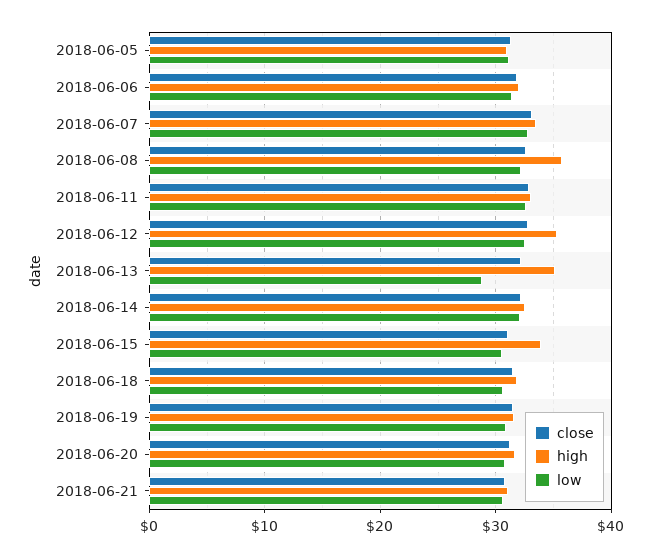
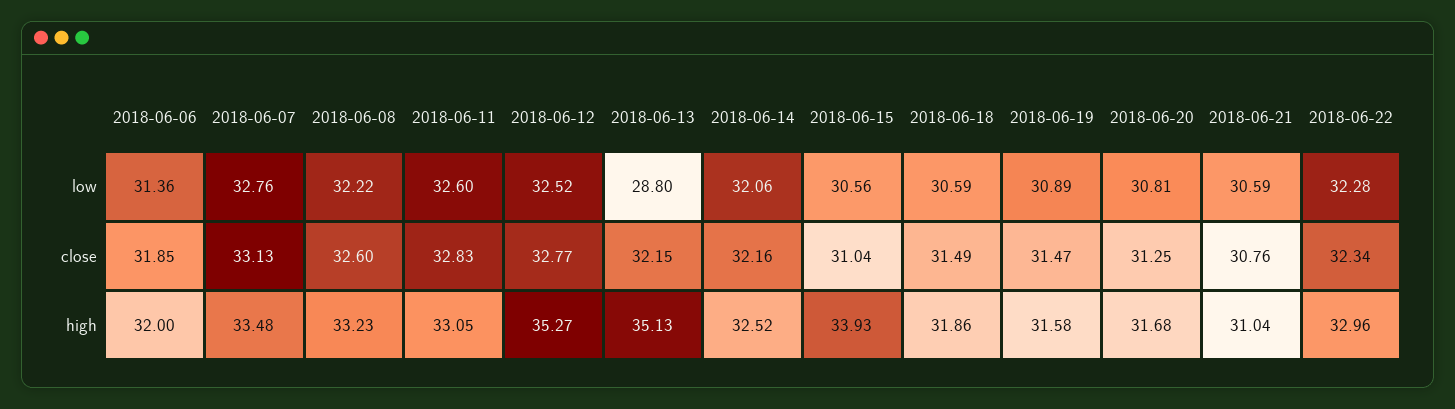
close, 2018-06-05: 31 -> none
high, 2018-06-05: 31 -> none
low, 2018-06-05: 31 -> none
high, 2018-06-08: 36 -> 33.23
low, 2018-06-22: none -> 32.28
close, 2018-06-22: none -> 32.34
high, 2018-06-22: none -> 32.96

